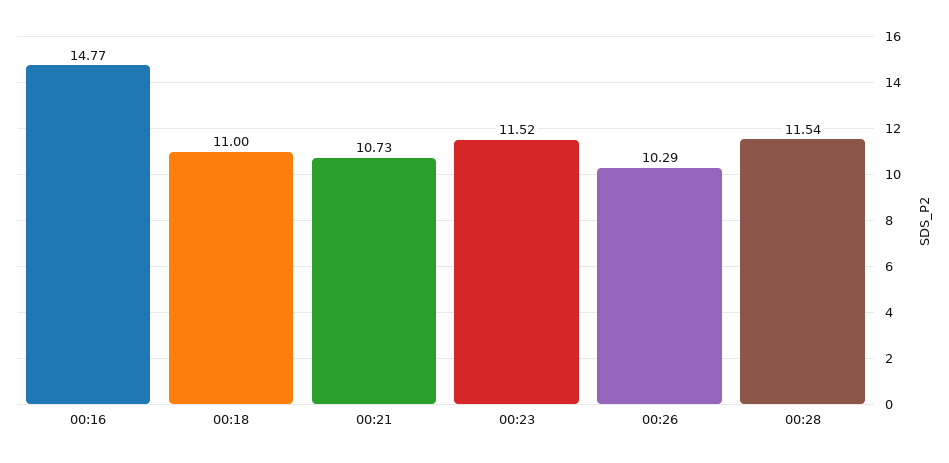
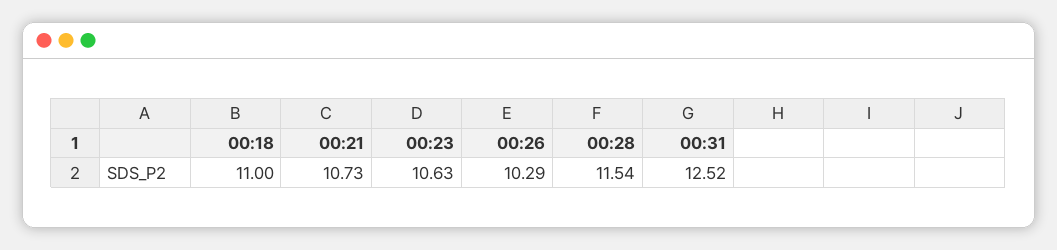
00:16: 14.77 -> none
00:23: 11.52 -> 10.63
00:31: none -> 12.52

